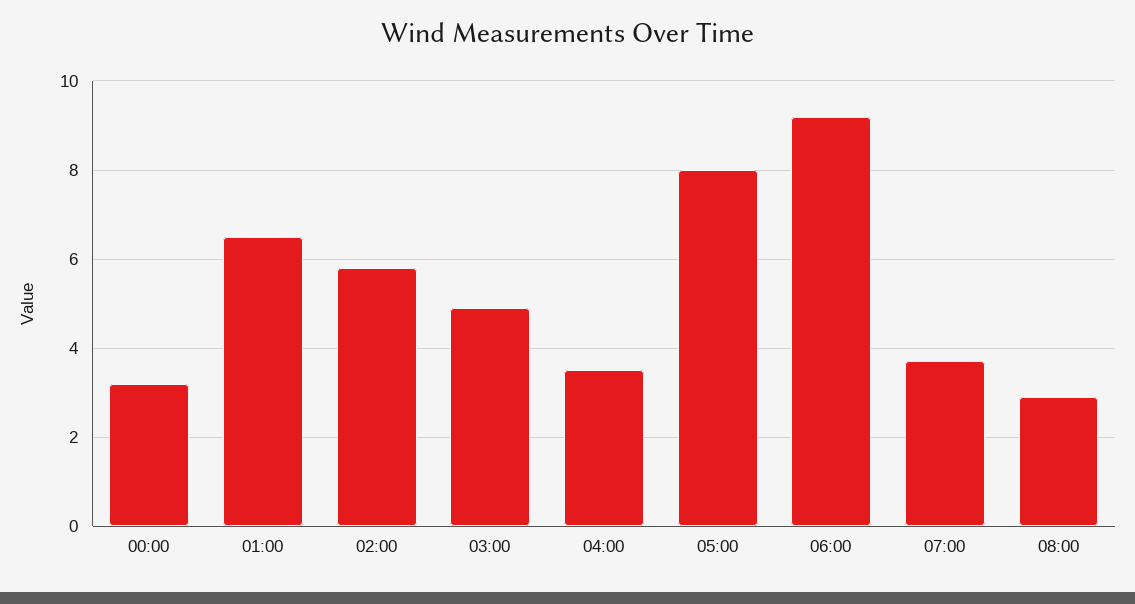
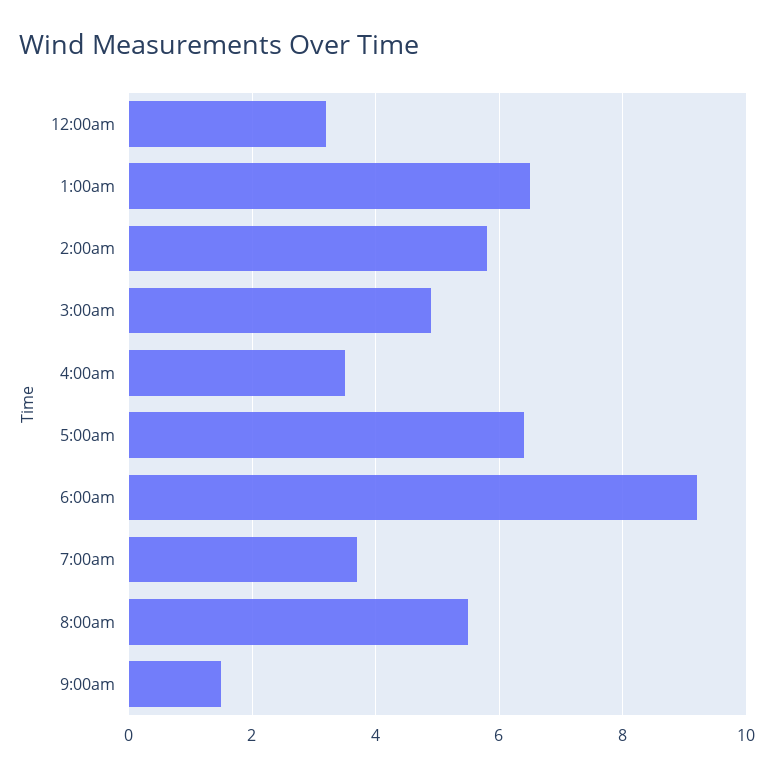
05:00: 8 -> 6.5
08:00: 3 -> 5.5
9:00am: none -> 1.5

